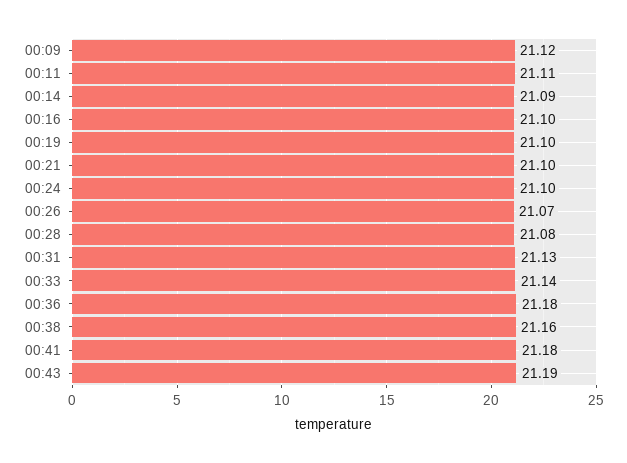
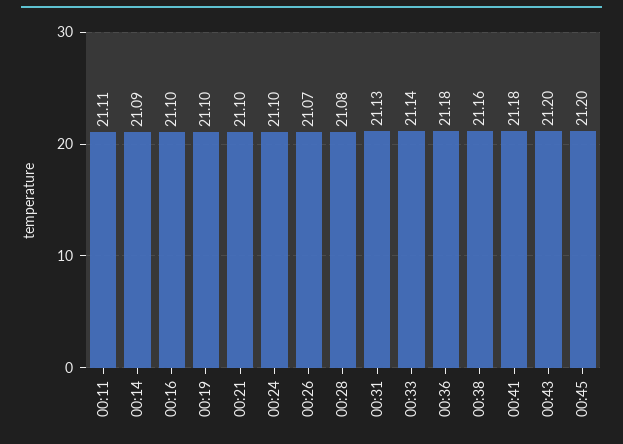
00:09: 21.12 -> none
00:43: 21.19 -> 21.2
00:45: none -> 21.2

